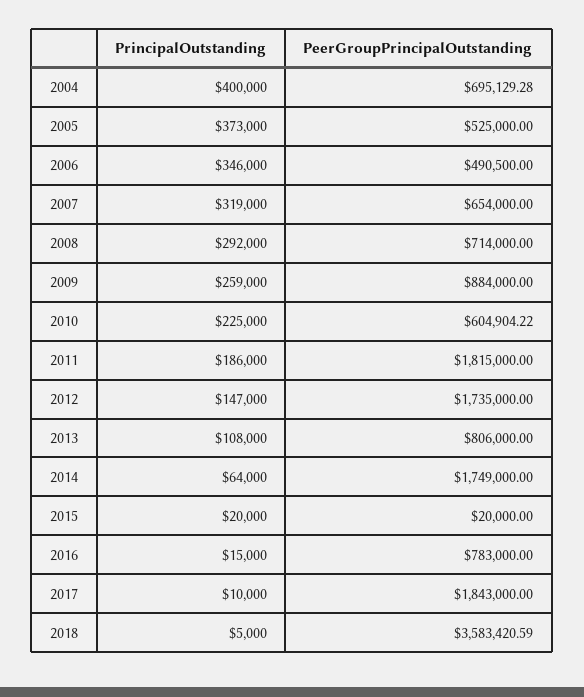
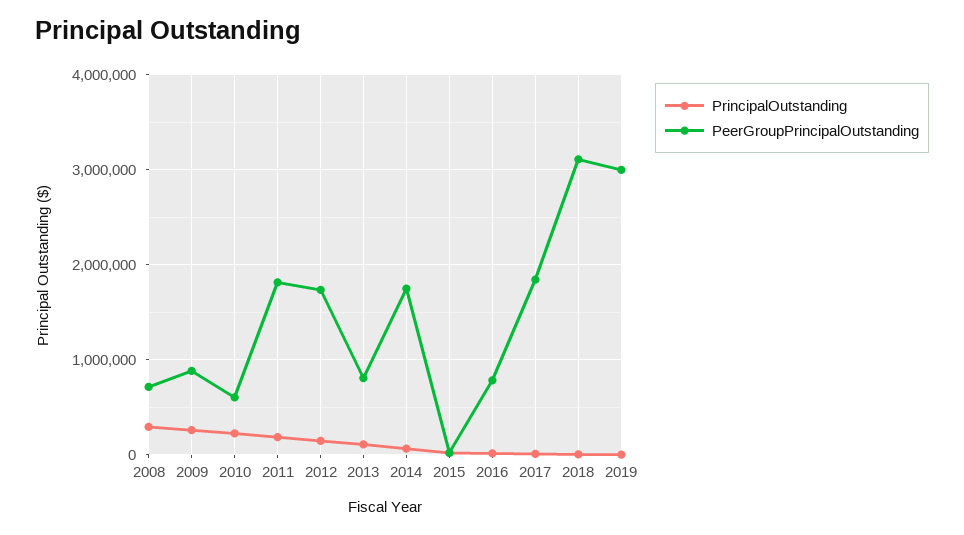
PrincipalOutstanding, 2004: 400000 -> none
PeerGroupPrincipalOutstanding, 2004: 695129.28 -> none
PrincipalOutstanding, 2005: 373000 -> none
PeerGroupPrincipalOutstanding, 2005: 525000 -> none
PrincipalOutstanding, 2006: 346000 -> none
PeerGroupPrincipalOutstanding, 2006: 490500 -> none
PrincipalOutstanding, 2007: 319000 -> none
PeerGroupPrincipalOutstanding, 2007: 654000 -> none
PeerGroupPrincipalOutstanding, 2018: 3583420.59 -> 3100000
PrincipalOutstanding, 2019: none -> 0
PeerGroupPrincipalOutstanding, 2019: none -> 3000000

